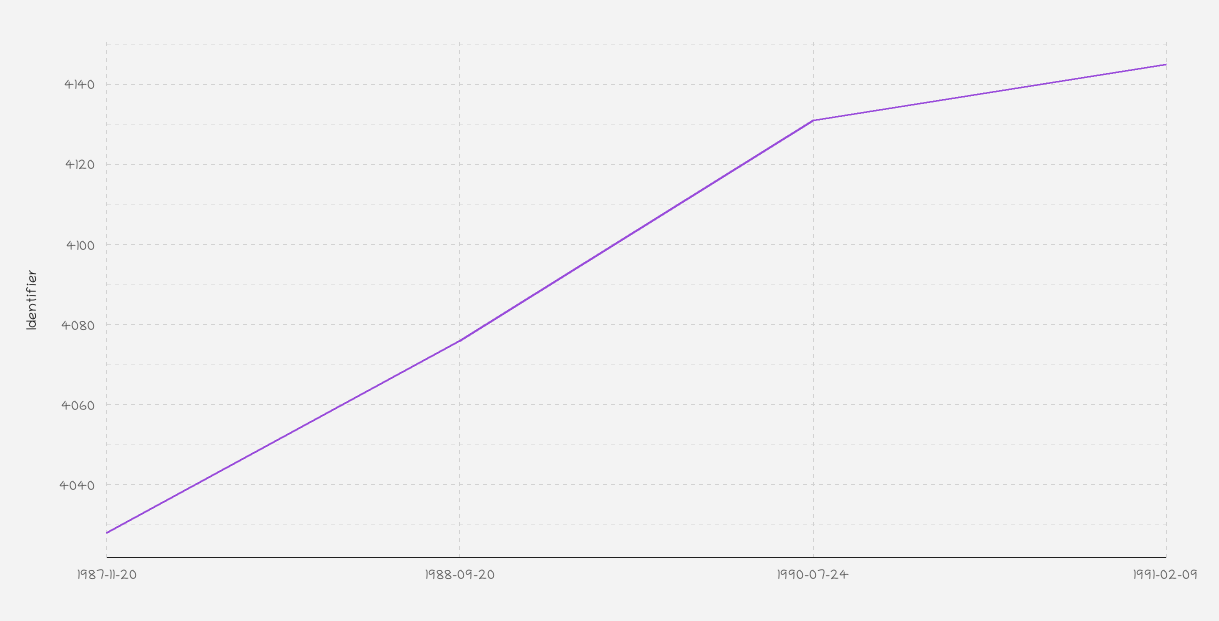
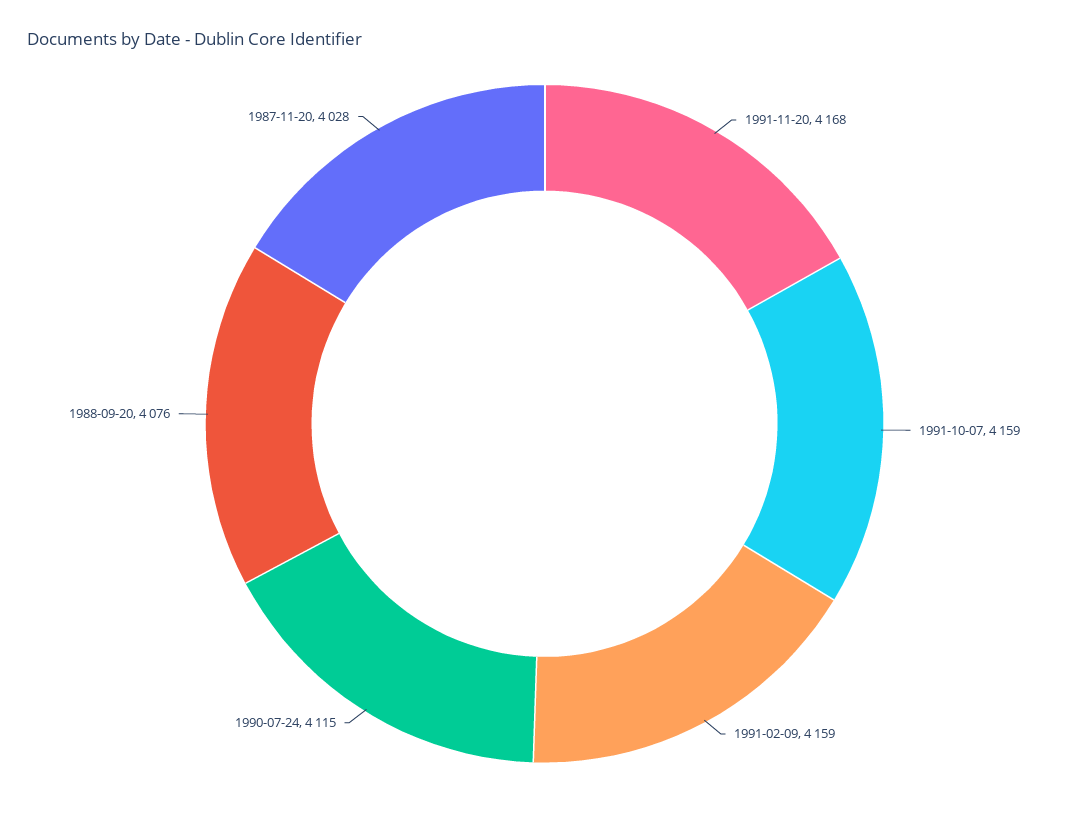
1990-07-24: 4130 -> 4115
1991-02-09: 4145 -> 4159
1991-11-20: none -> 4168
1991-10-07: none -> 4159

